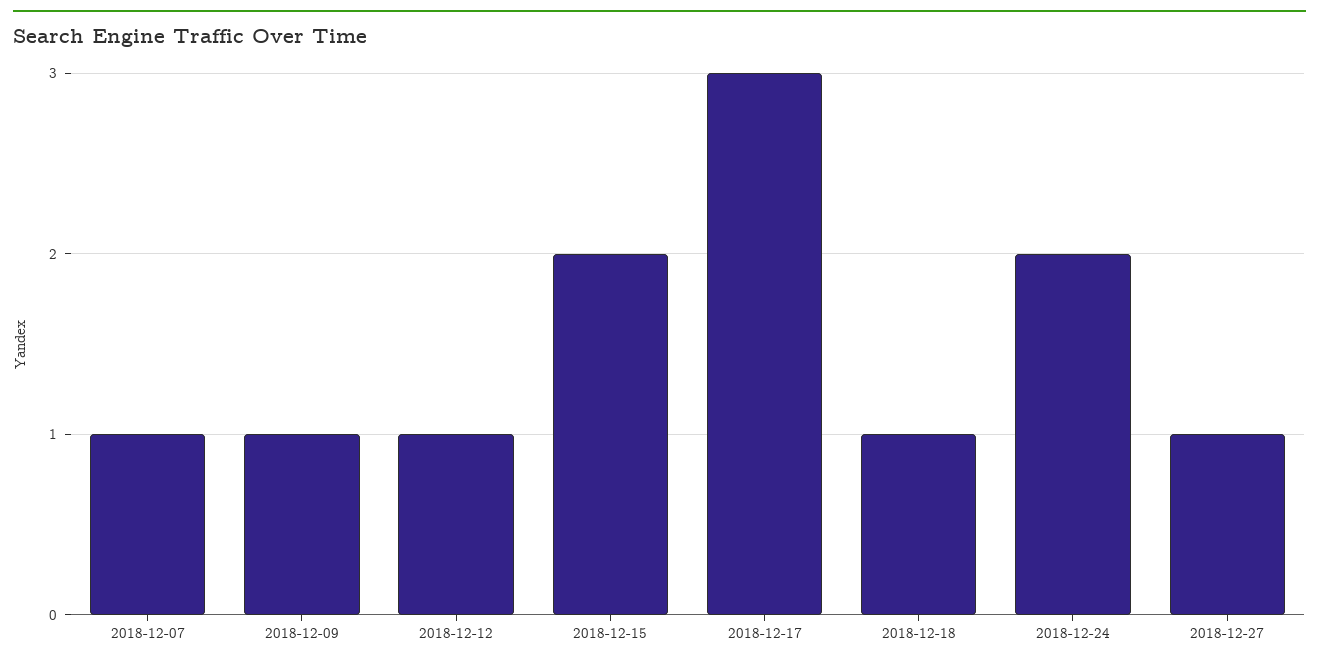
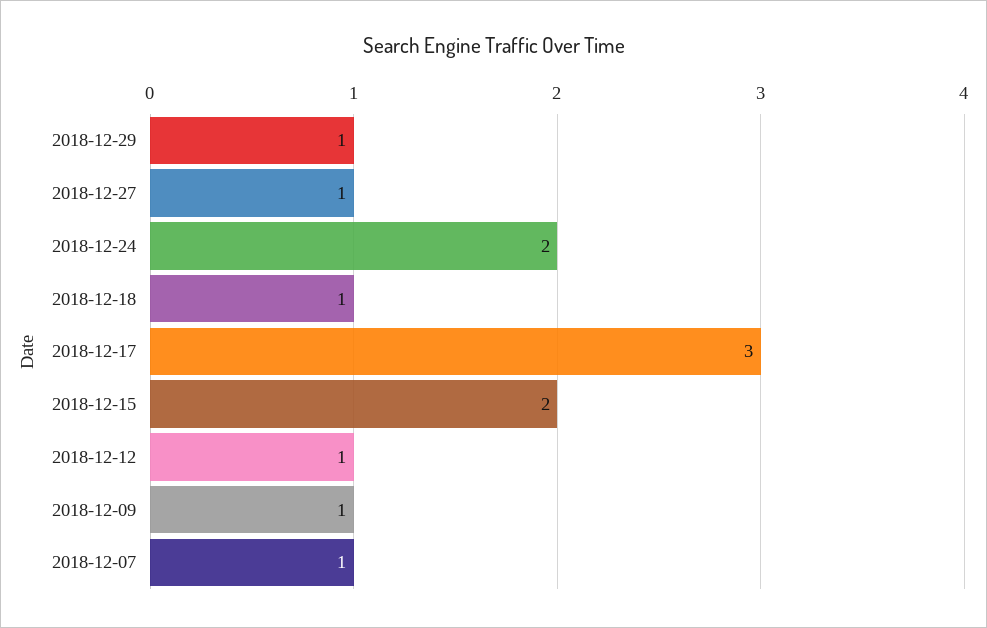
2018-12-29: none -> 1

